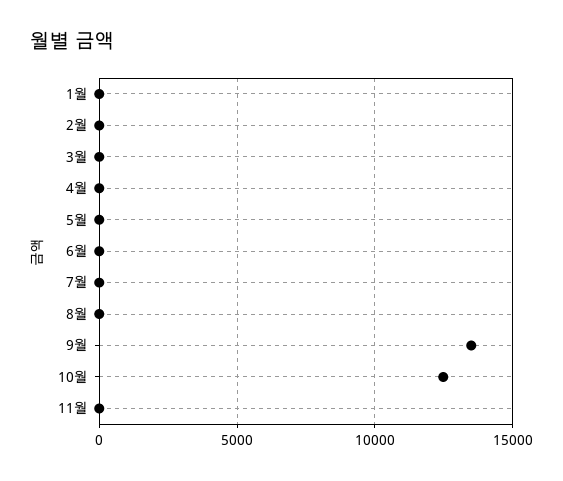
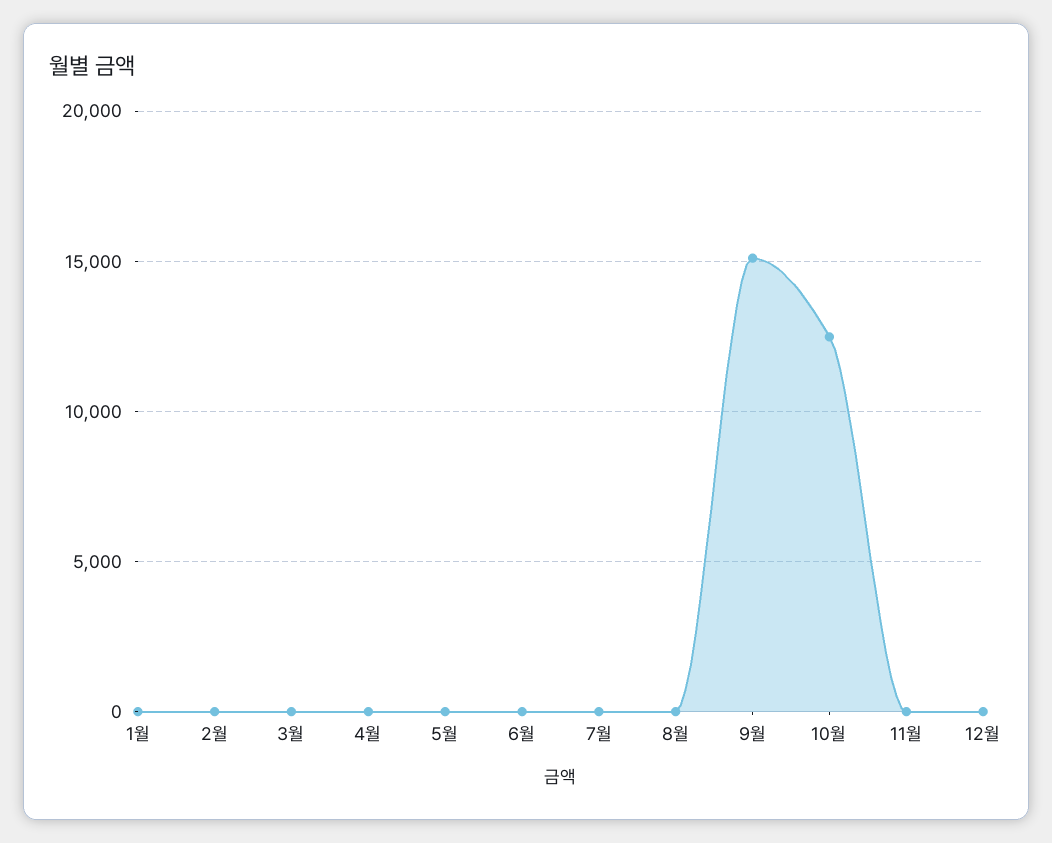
9월: 13500 -> 15000
12월: none -> 0

